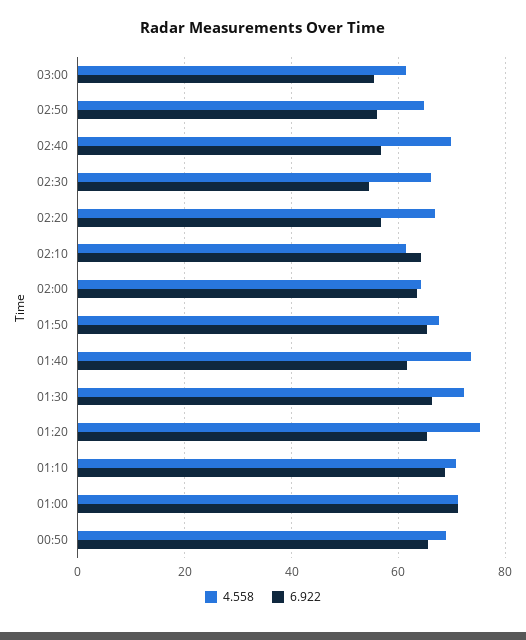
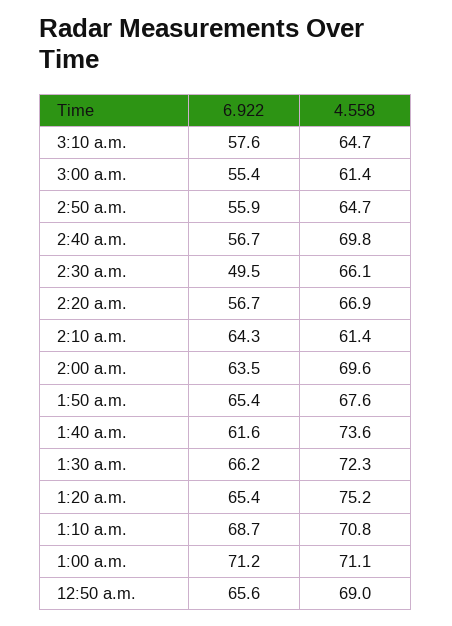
6.922, 02:30: 54 -> 49.5
4.558, 02:00: 64 -> 69.6
6.922, 3:10 a.m.: none -> 57.6
4.558, 3:10 a.m.: none -> 64.7

